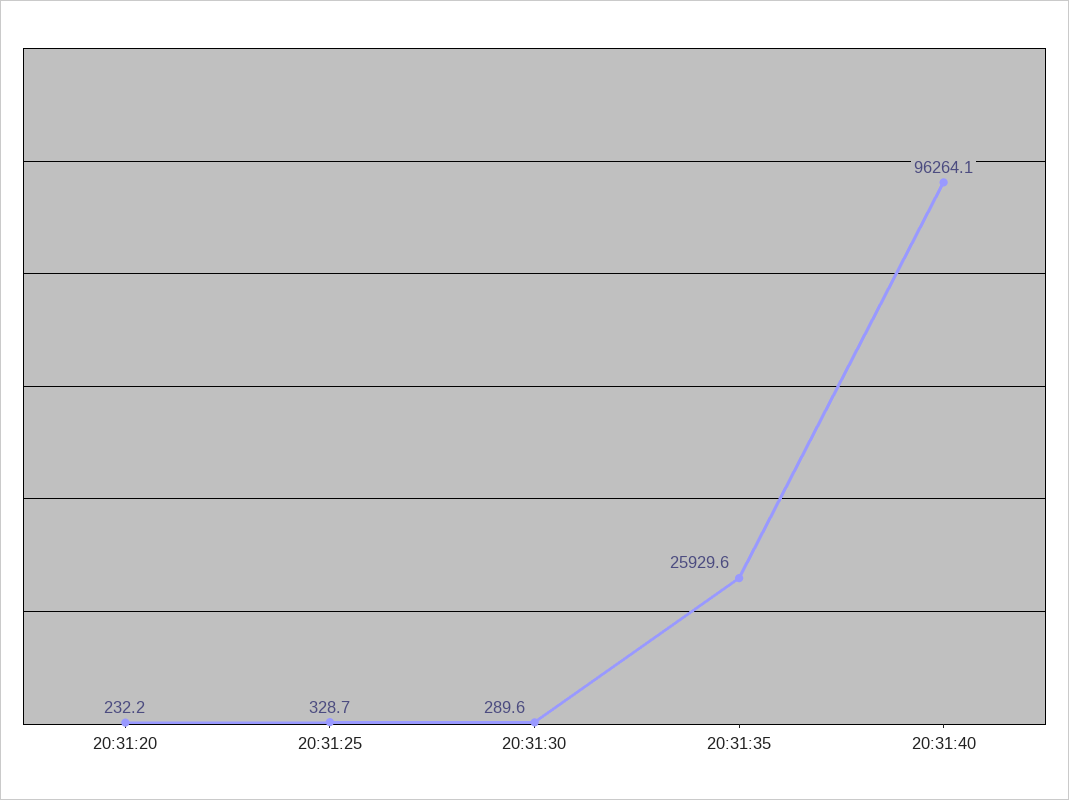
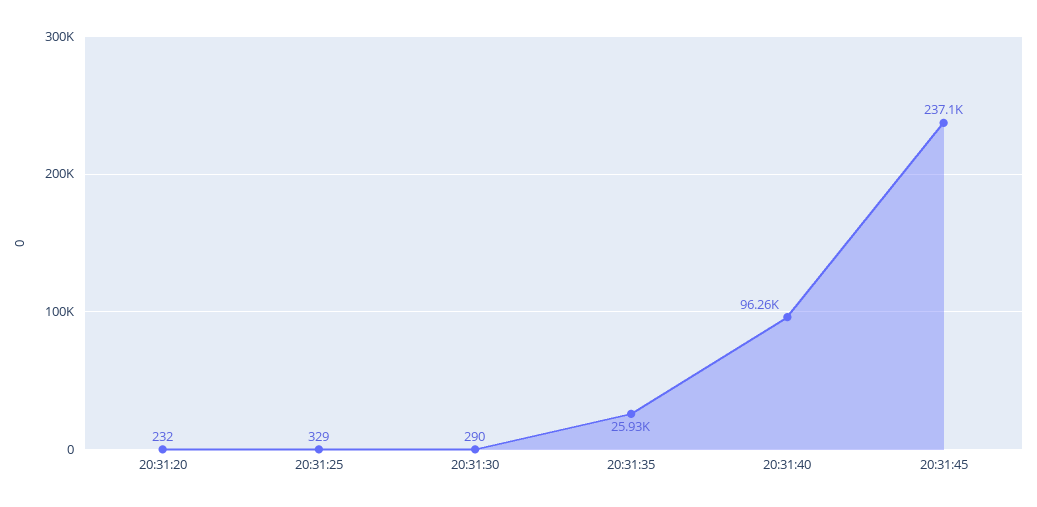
20:31:45: none -> 237100

